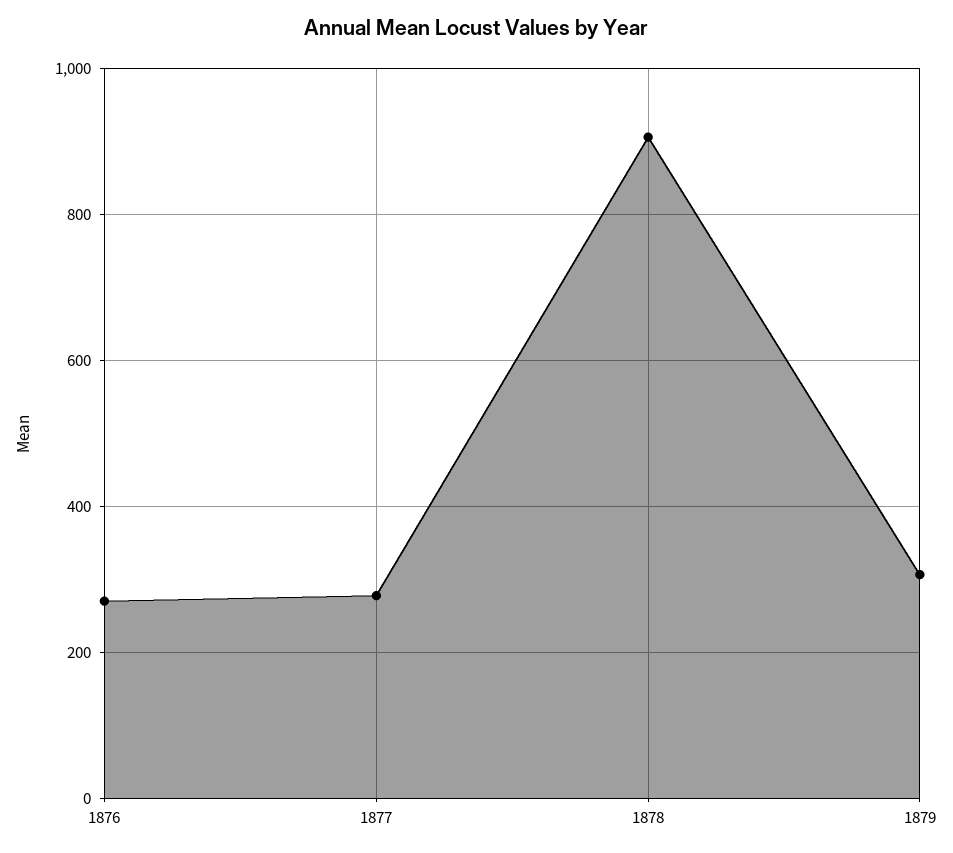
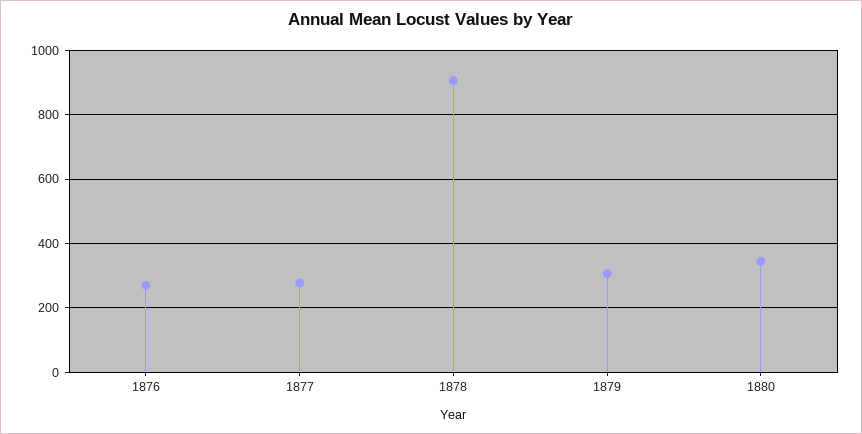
1880: none -> 340

